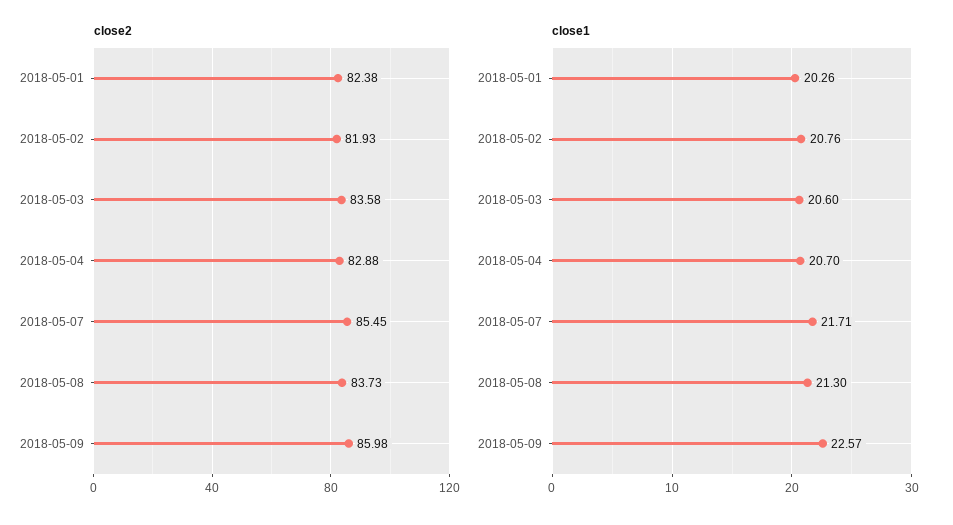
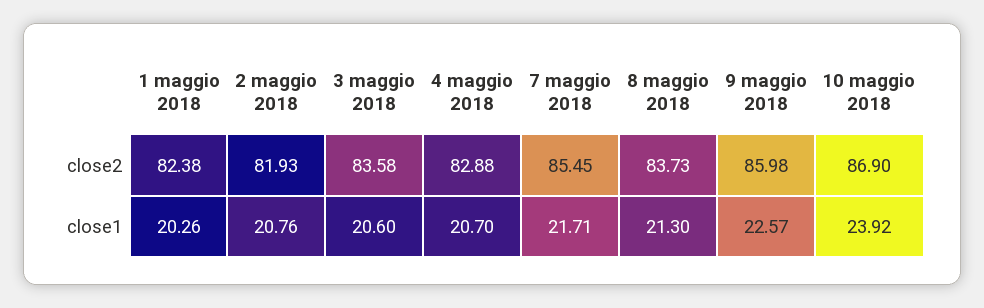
close2, 10 maggio 2018: none -> 86.9
close1, 10 maggio 2018: none -> 23.92

